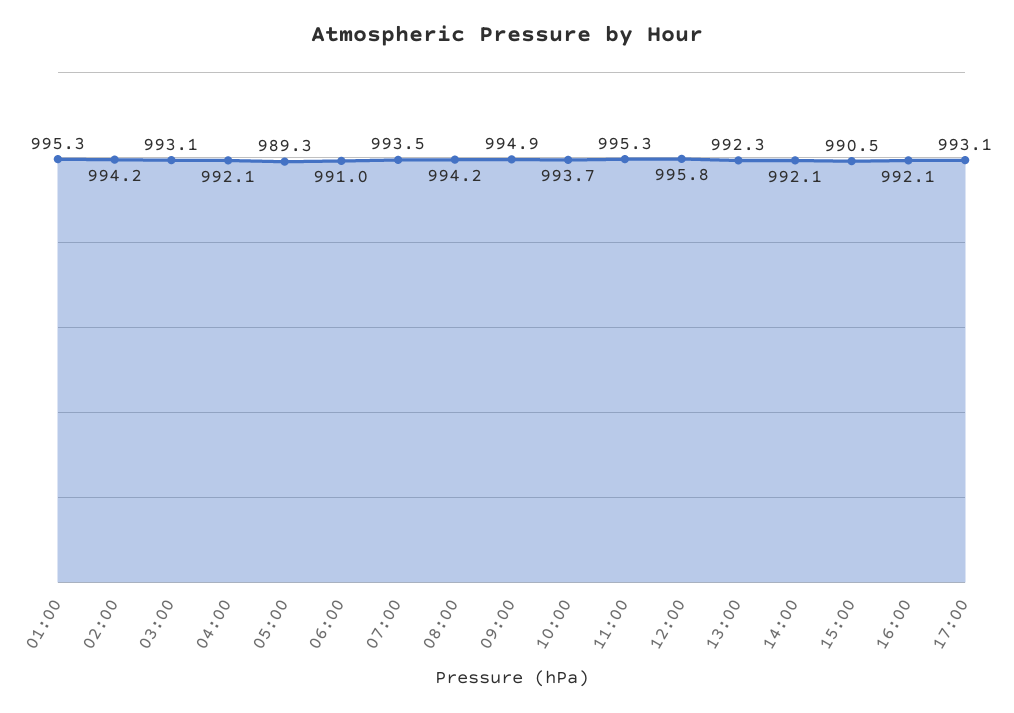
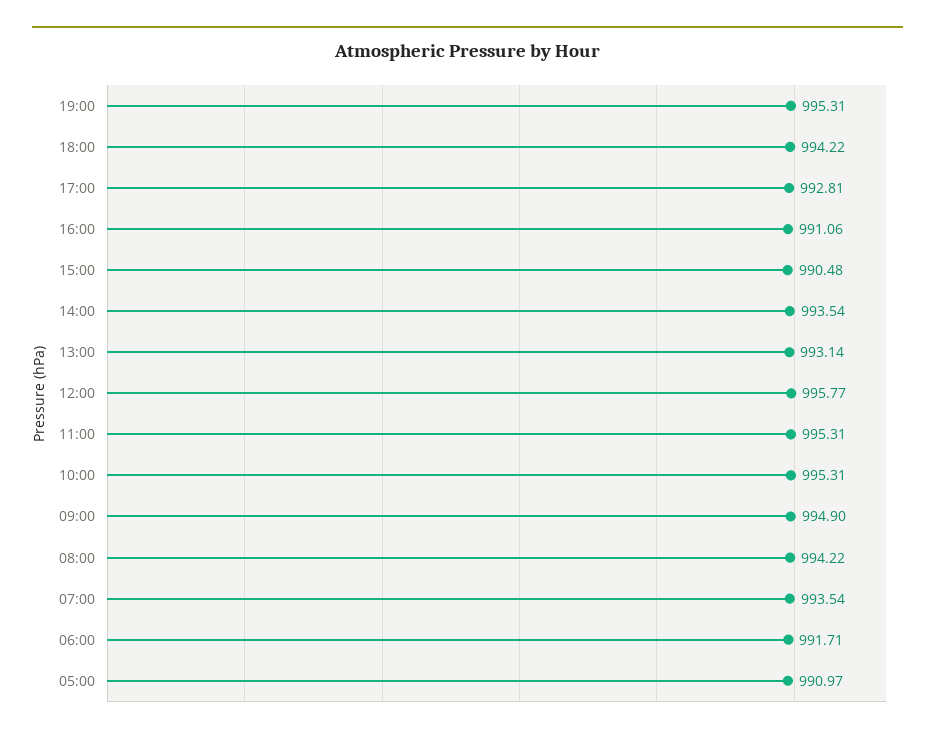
01:00: 995.3 -> none
02:00: 994.2 -> none
03:00: 993.1 -> none
04:00: 992.1 -> none
05:00: 989.3 -> 990.97
06:00: 991 -> 991.71
10:00: 993.7 -> 995.31
13:00: 992.3 -> 993.14
14:00: 992.1 -> 993.54
16:00: 992.1 -> 991.06
17:00: 993.1 -> 992.81
19:00: none -> 995.31
18:00: none -> 994.22

